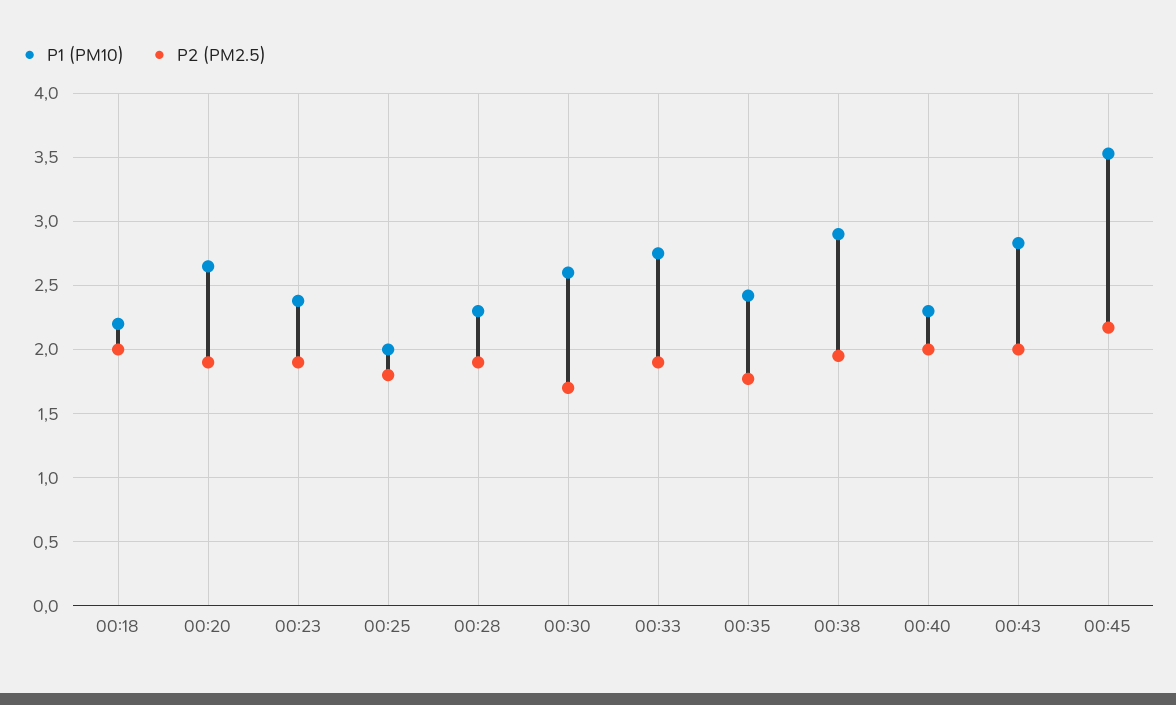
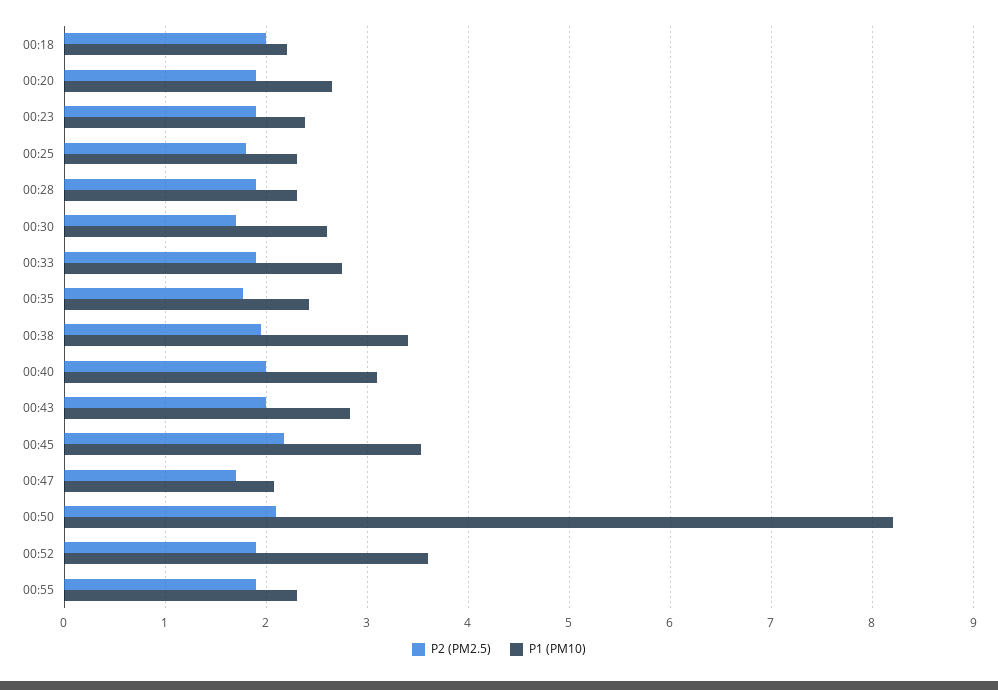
P1 (PM10), 00:25: 2 -> 2.3
P1 (PM10), 00:38: 2.9 -> 3.4
P1 (PM10), 00:40: 2.3 -> 3.1
P2 (PM2.5), 00:47: none -> 1.7
P1 (PM10), 00:47: none -> 2.1
P2 (PM2.5), 00:50: none -> 2.1
P1 (PM10), 00:50: none -> 8.2
P2 (PM2.5), 00:52: none -> 1.9
P1 (PM10), 00:52: none -> 3.6
P2 (PM2.5), 00:55: none -> 1.9
P1 (PM10), 00:55: none -> 2.3

